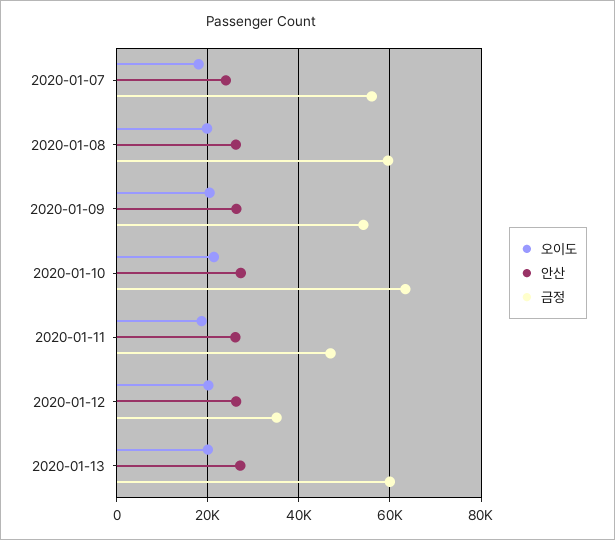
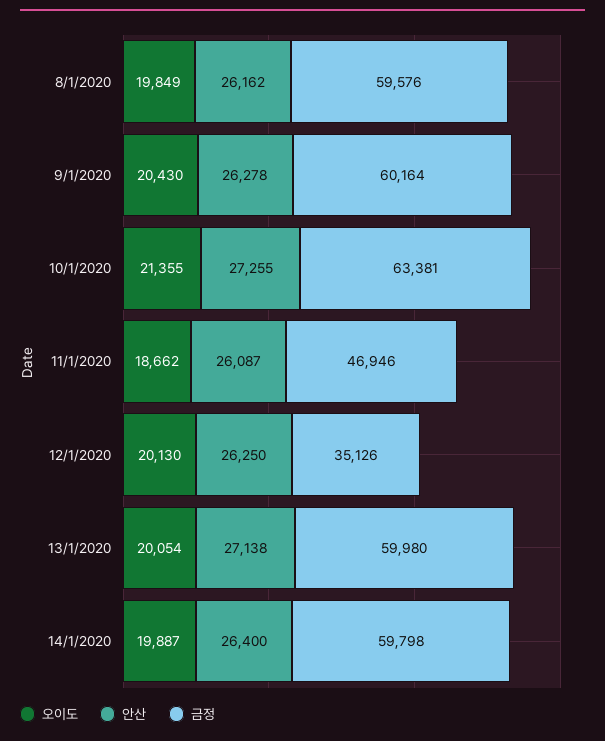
오이도, 2020-01-07: 18000 -> none
안산, 2020-01-07: 24000 -> none
금정, 2020-01-07: 56000 -> none
금정, 2020-01-09: 54000 -> 60164
오이도, 14/1/2020: none -> 19887
안산, 14/1/2020: none -> 26400
금정, 14/1/2020: none -> 59798

